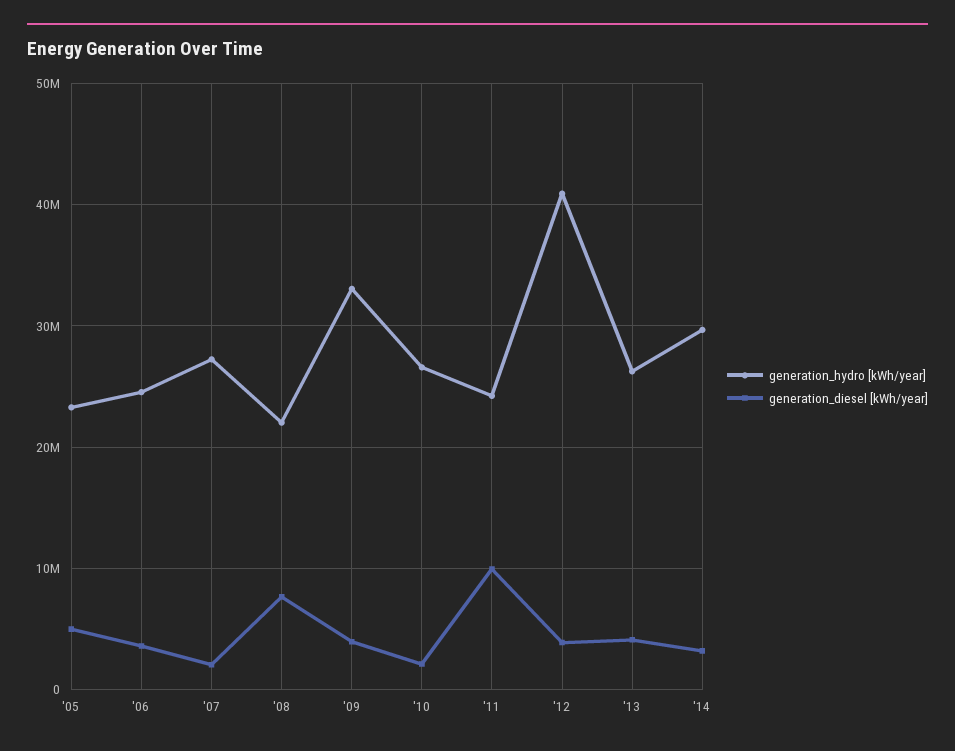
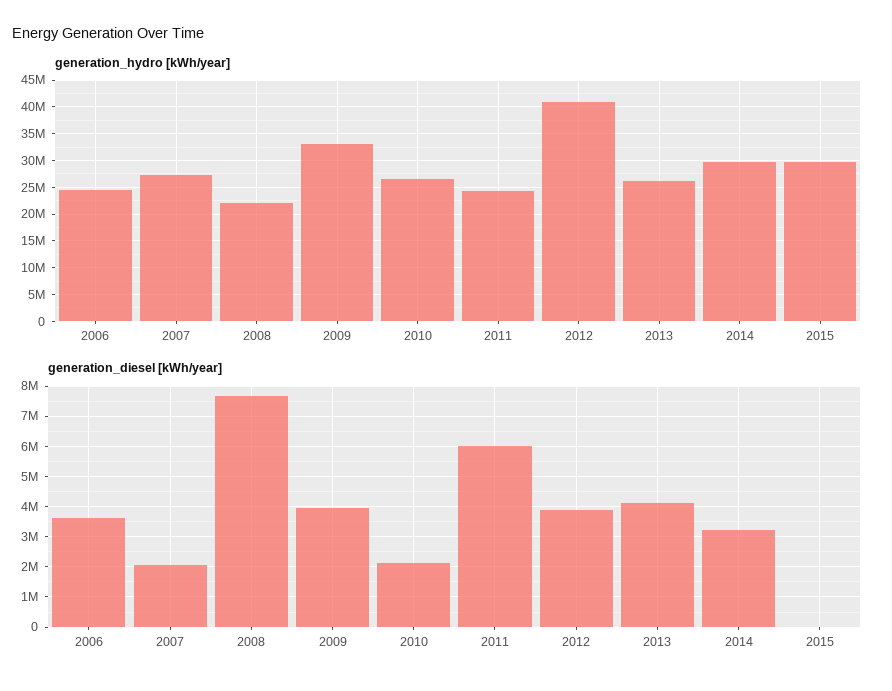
generation_hydro [kWh/year], '05: 23000000 -> none
generation_diesel [kWh/year], '05: 5000000 -> none
generation_diesel [kWh/year], '11: 10000000 -> 6000000
generation_hydro [kWh/year], 2015: none -> 30000000
generation_diesel [kWh/year], 2015: none -> 0

